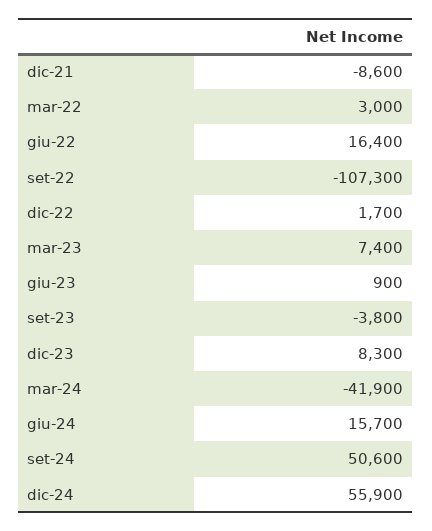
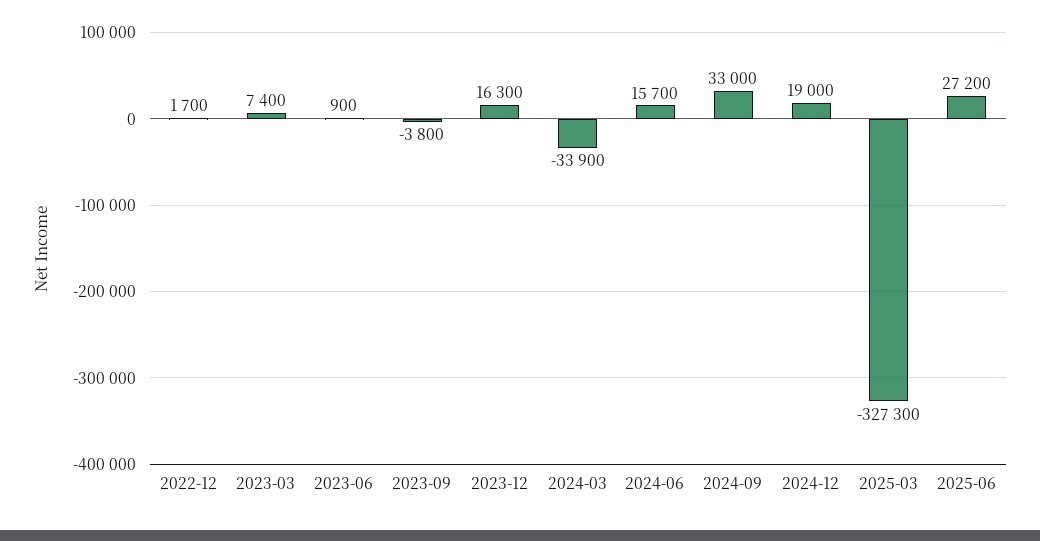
dic-21: -8600 -> none
mar-22: 3000 -> none
giu-22: 16400 -> none
set-22: -107300 -> none
dic-23: 8300 -> 16300
mar-24: -41900 -> -33900
set-24: 50600 -> 33000
dic-24: 55900 -> 19000
2025-03: none -> -327300
2025-06: none -> 27200

